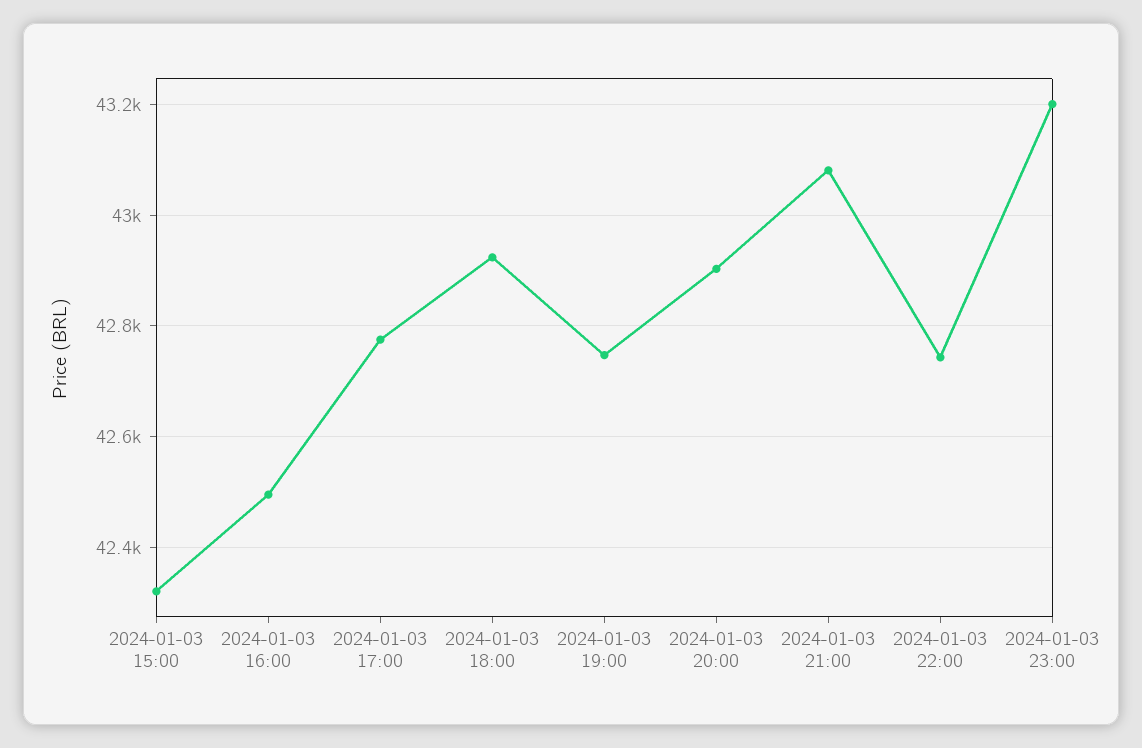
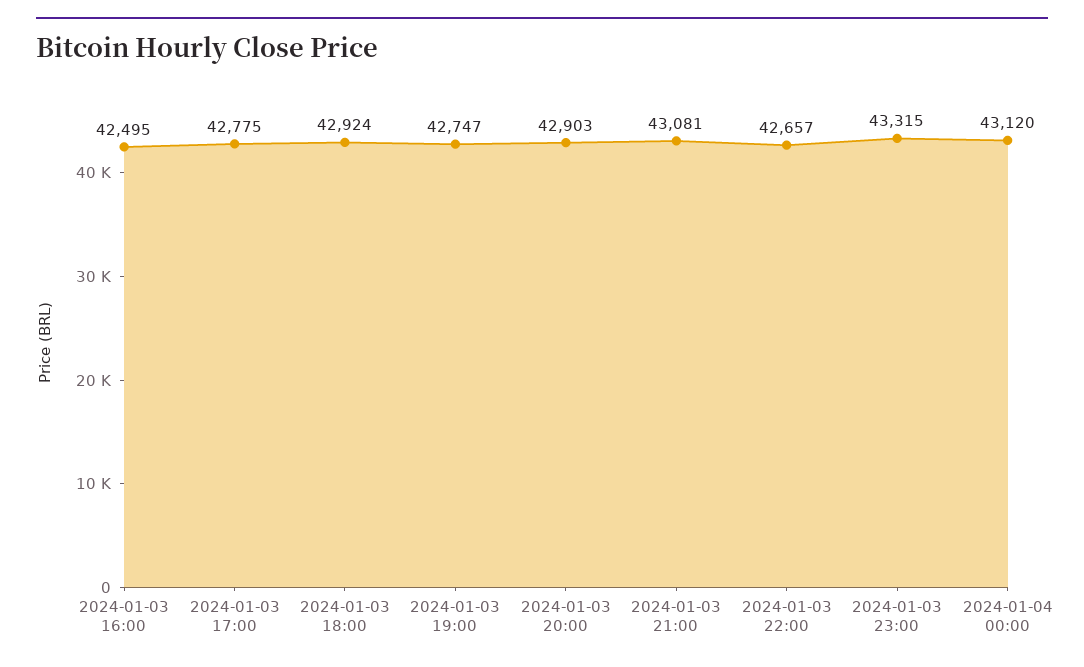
2024-01-03 15:00: 42320 -> none
2024-01-03 22:00: 42740 -> 42657
2024-01-03 23:00: 43200 -> 43315
2024-01-04 00:00: none -> 43120

